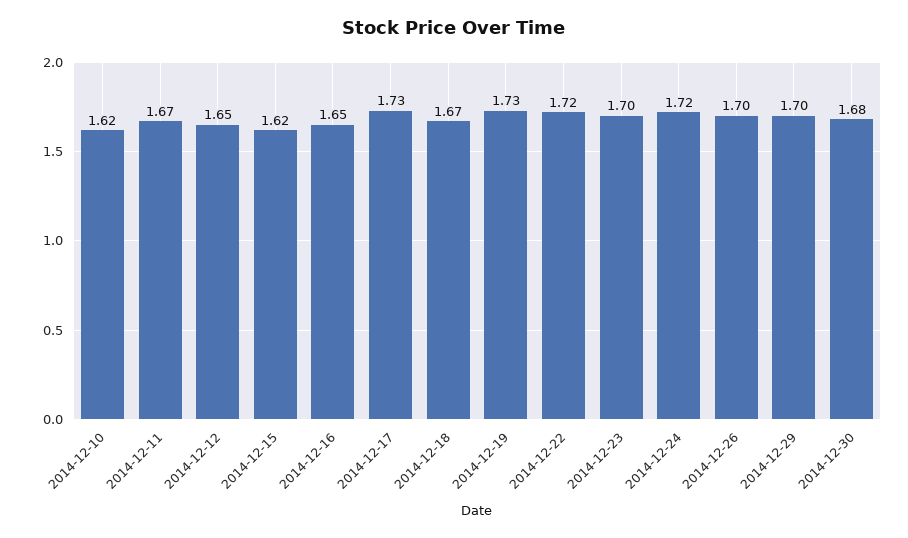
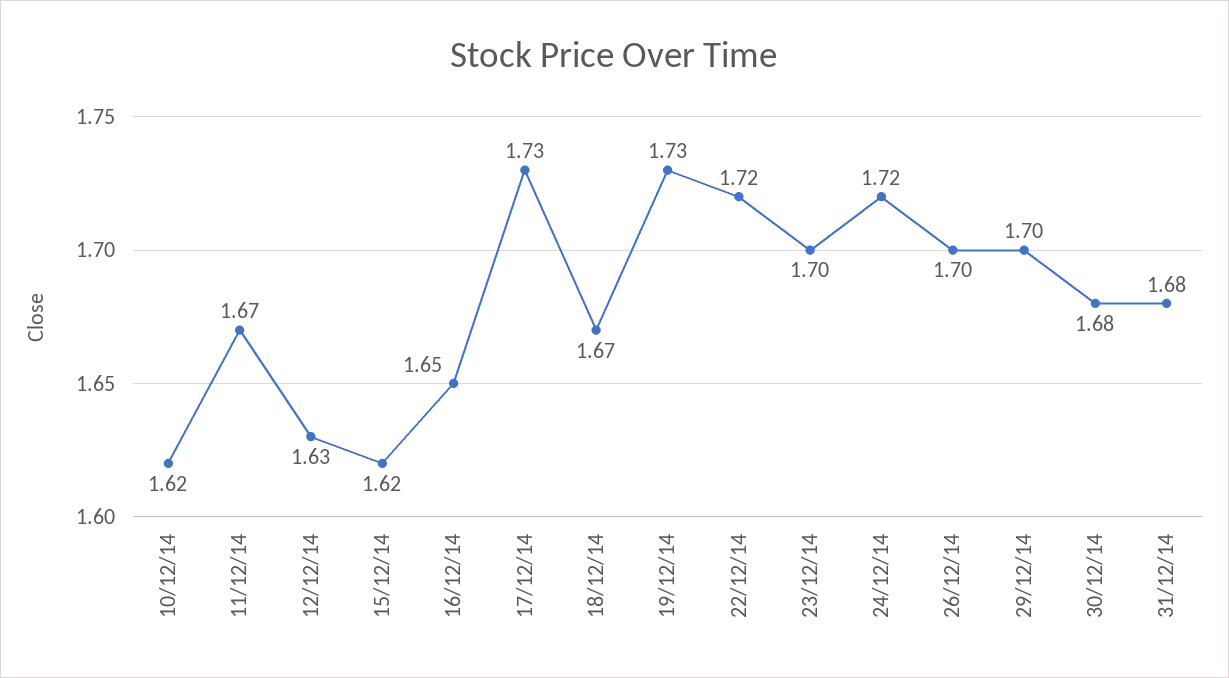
2014-12-12: 1.65 -> 1.63
31/12/14: none -> 1.68

